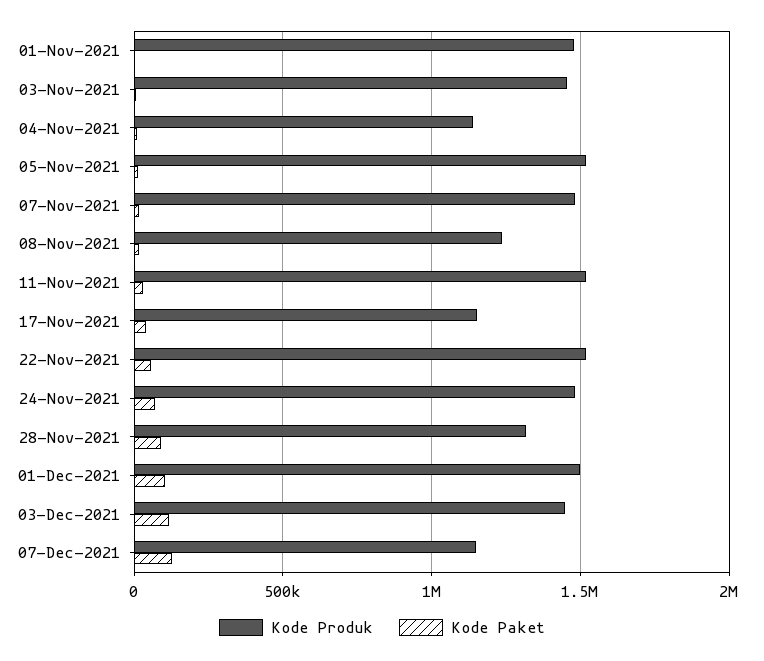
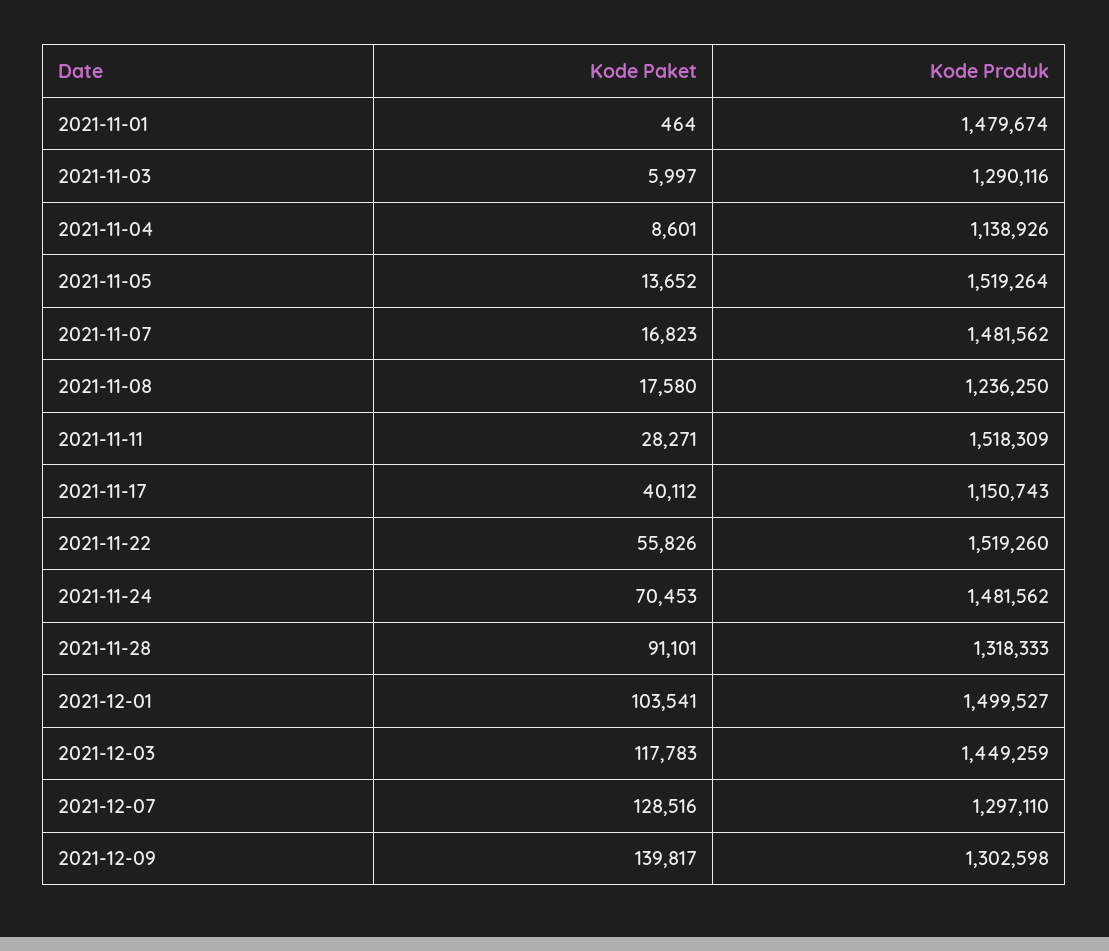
Kode Produk, 03-Nov-2021: 1450000 -> 1290116
Kode Produk, 07-Dec-2021: 1150000 -> 1297110
Kode Paket, 2021-12-09: none -> 139817
Kode Produk, 2021-12-09: none -> 1302598

